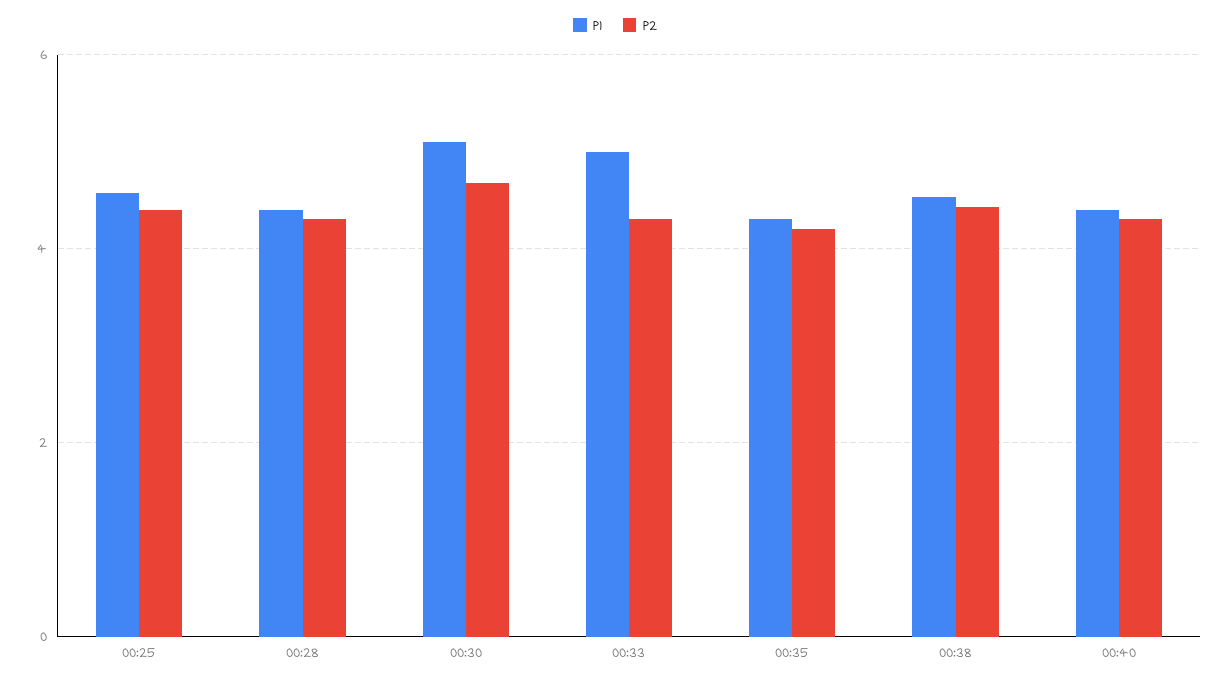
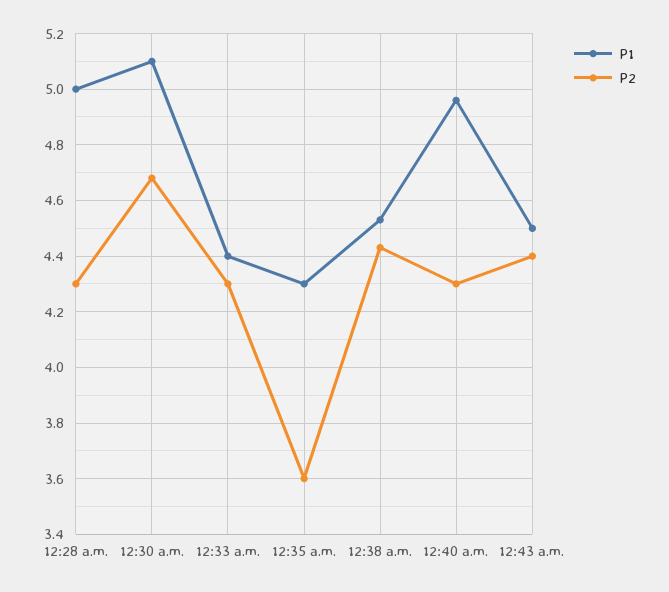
P1, 00:25: 4.6 -> none
P2, 00:25: 4.4 -> none
P1, 00:28: 4.4 -> 5
P1, 00:33: 5 -> 4.4
P2, 00:35: 4.2 -> 3.6
P1, 00:40: 4.4 -> 4.95
P1, 12:43 a.m.: none -> 4.5
P2, 12:43 a.m.: none -> 4.4

